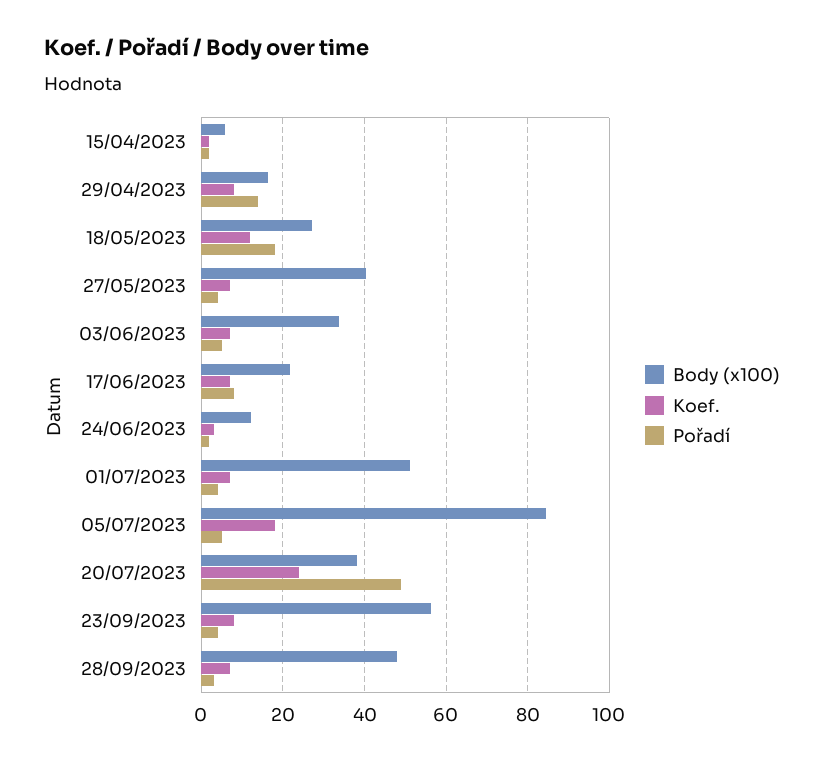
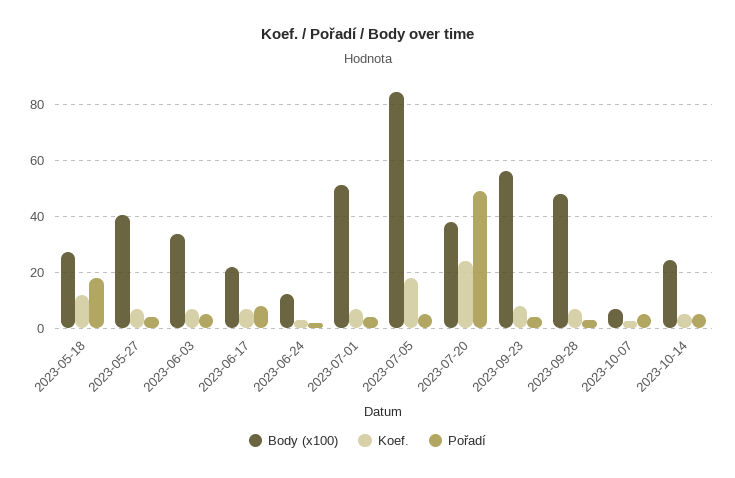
Body (x100), 15/04/2023: 6 -> none
Koef., 15/04/2023: 2 -> none
Pořadí, 15/04/2023: 2 -> none
Body (x100), 29/04/2023: 16 -> none
Koef., 29/04/2023: 8 -> none
Pořadí, 29/04/2023: 14 -> none
Body (x100), 2023-10-07: none -> 7.5
Koef., 2023-10-07: none -> 2.5
Pořadí, 2023-10-07: none -> 5
Body (x100), 2023-10-14: none -> 25
Koef., 2023-10-14: none -> 5
Pořadí, 2023-10-14: none -> 5

